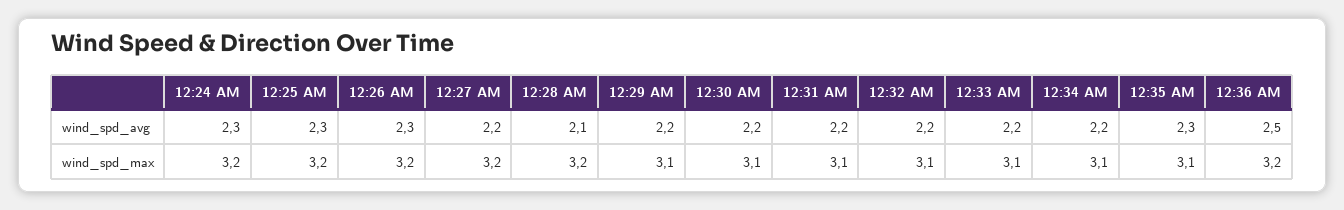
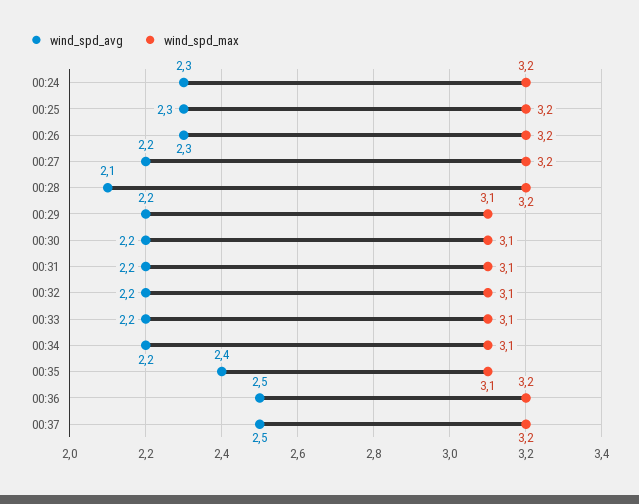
wind_spd_avg, 12:35 AM: 2.3 -> 2.4
wind_spd_avg, 00:37: none -> 2.5
wind_spd_max, 00:37: none -> 3.2

